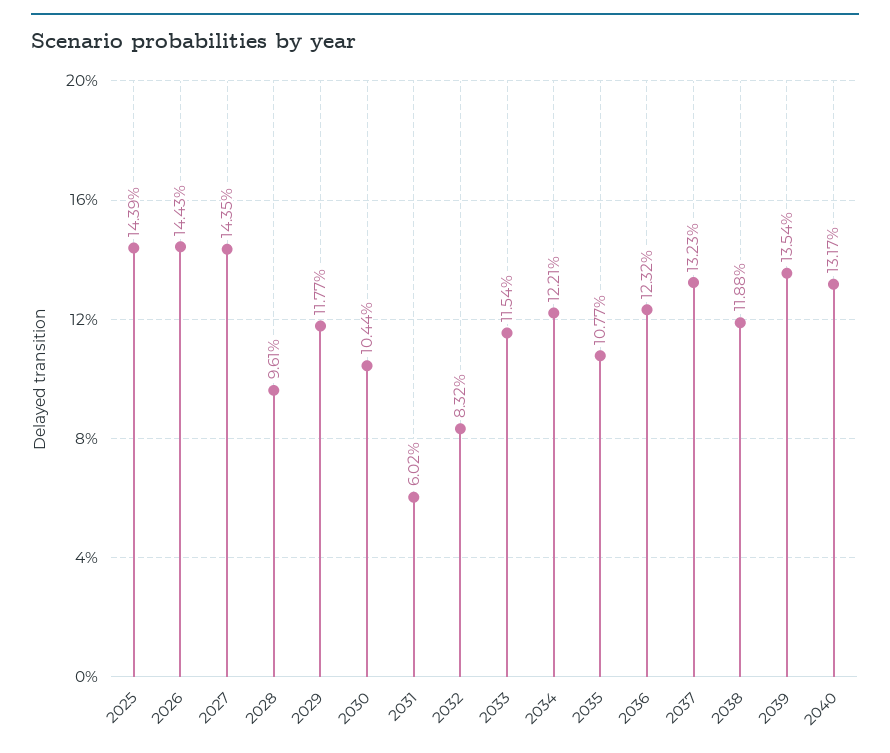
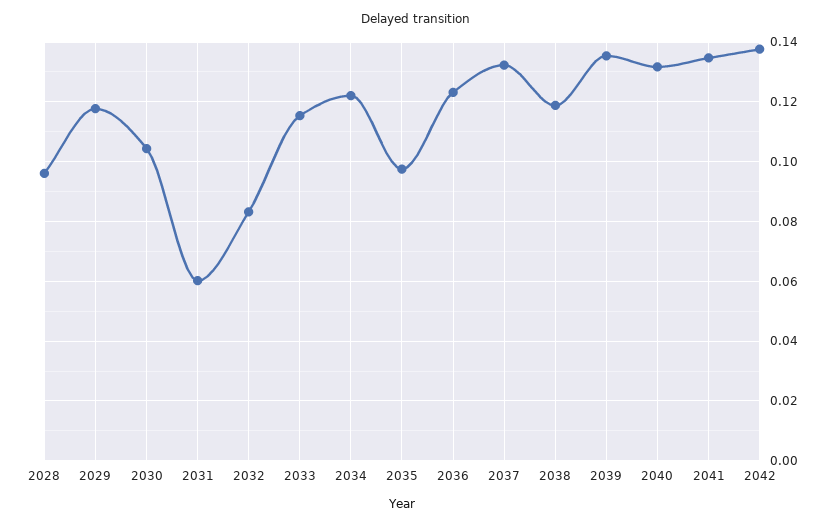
2025: 0.1439 -> none
2026: 0.1443 -> none
2027: 0.1435 -> none
2035: 0.1077 -> 0.0975
2041: none -> 0.135
2042: none -> 0.1375

